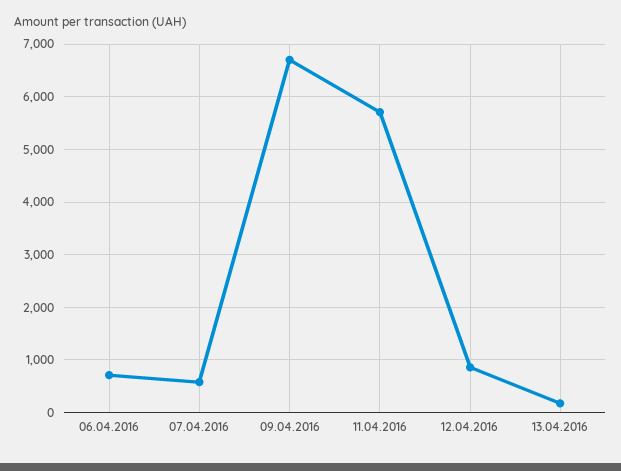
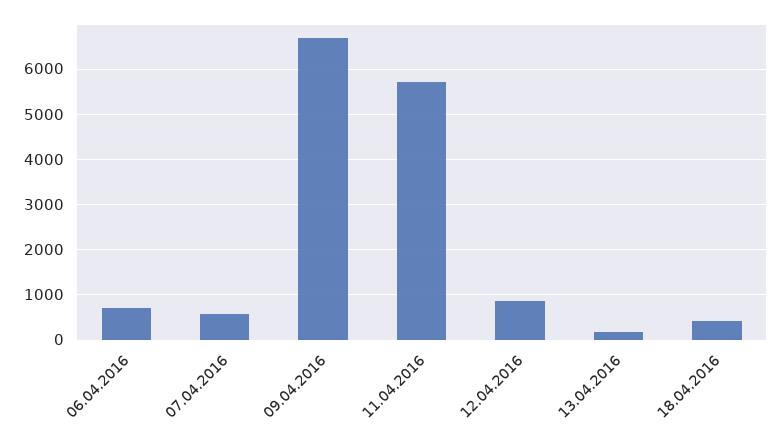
18.04.2016: none -> 400

